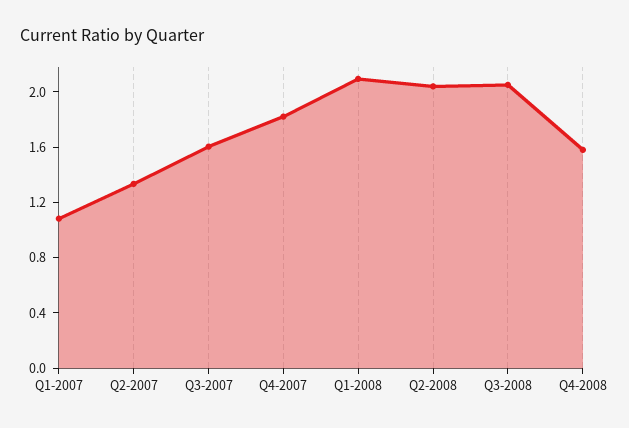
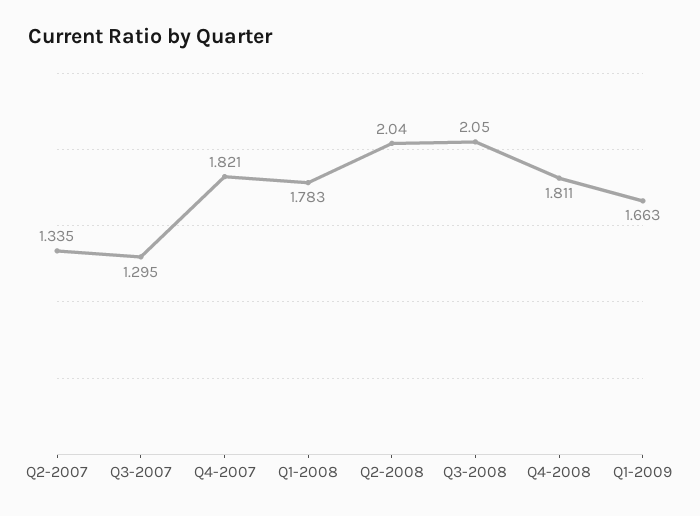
Q1-2007: 1.1 -> none
Q3-2007: 1.6 -> 1.295
Q1-2008: 2.1 -> 1.783
Q4-2008: 1.6 -> 1.811
Q1-2009: none -> 1.663

